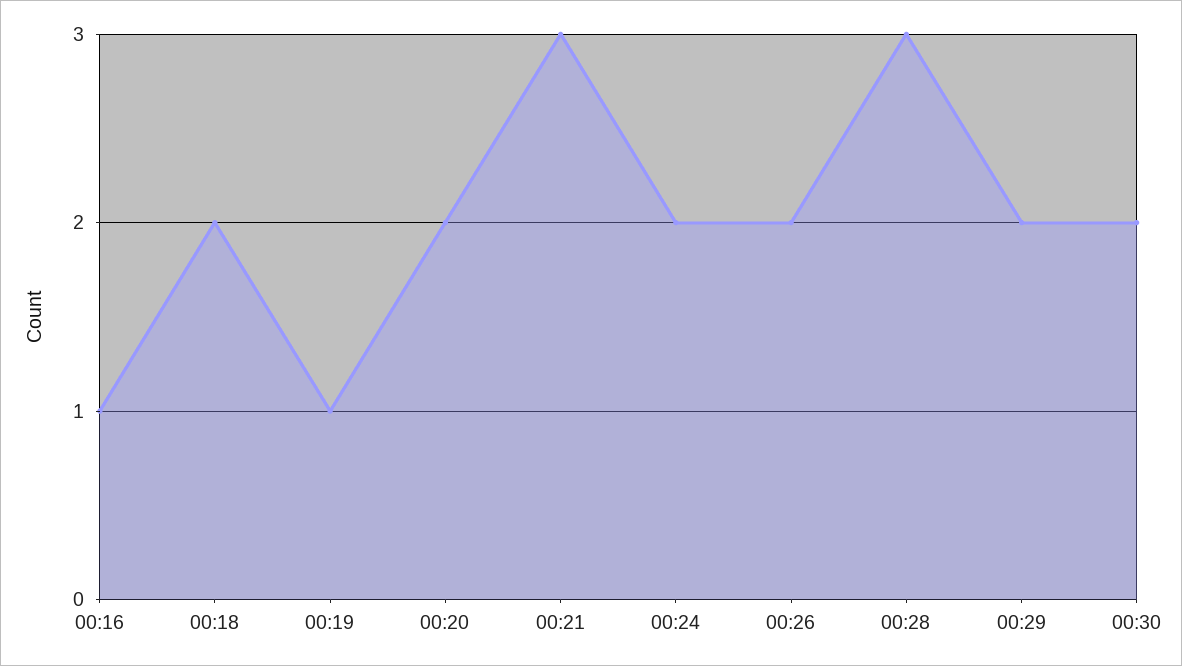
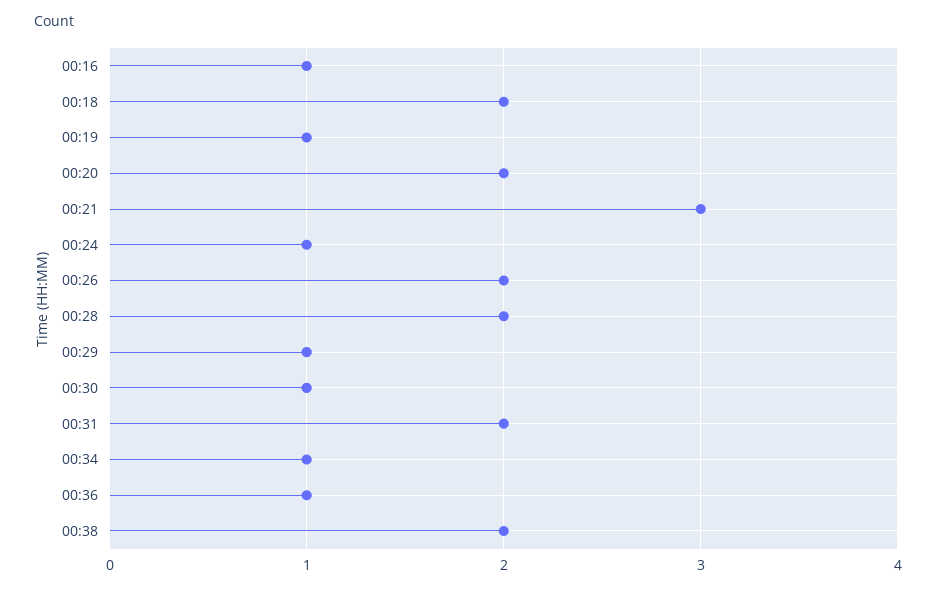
00:24: 2 -> 1
00:28: 3 -> 2
00:29: 2 -> 1
00:30: 2 -> 1
00:31: none -> 2
00:34: none -> 1
00:36: none -> 1
00:38: none -> 2

